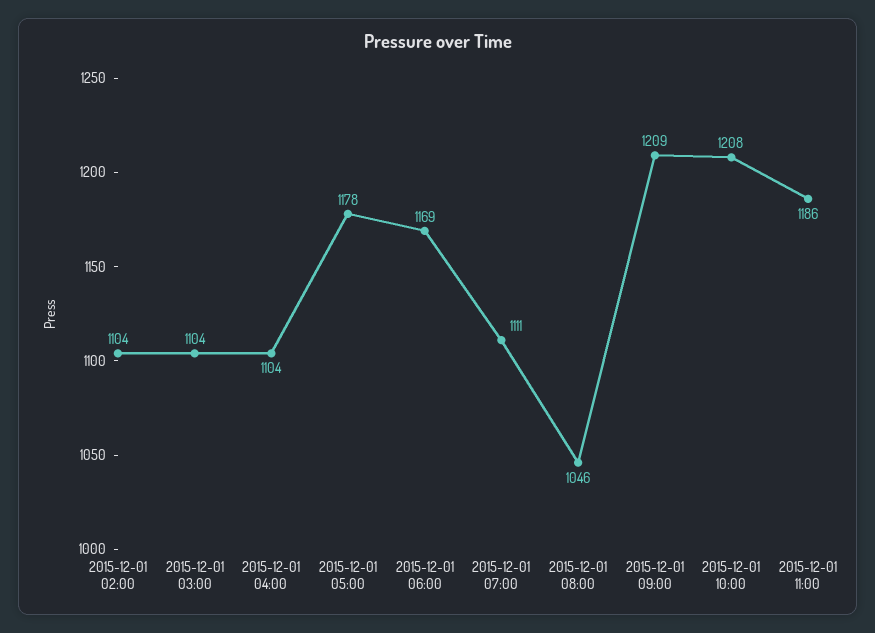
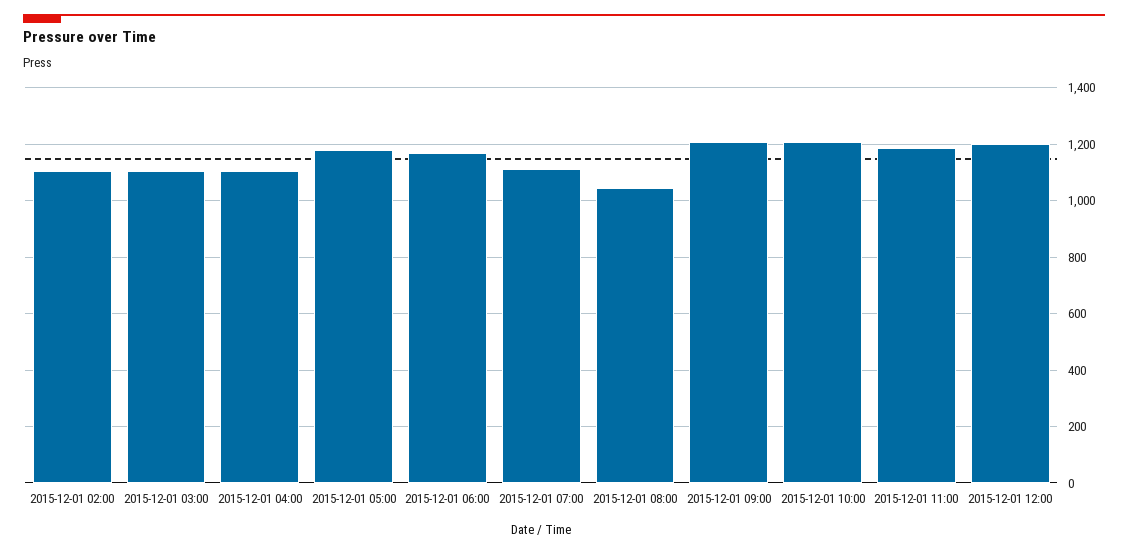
2015-12-01 12:00: none -> 1200

